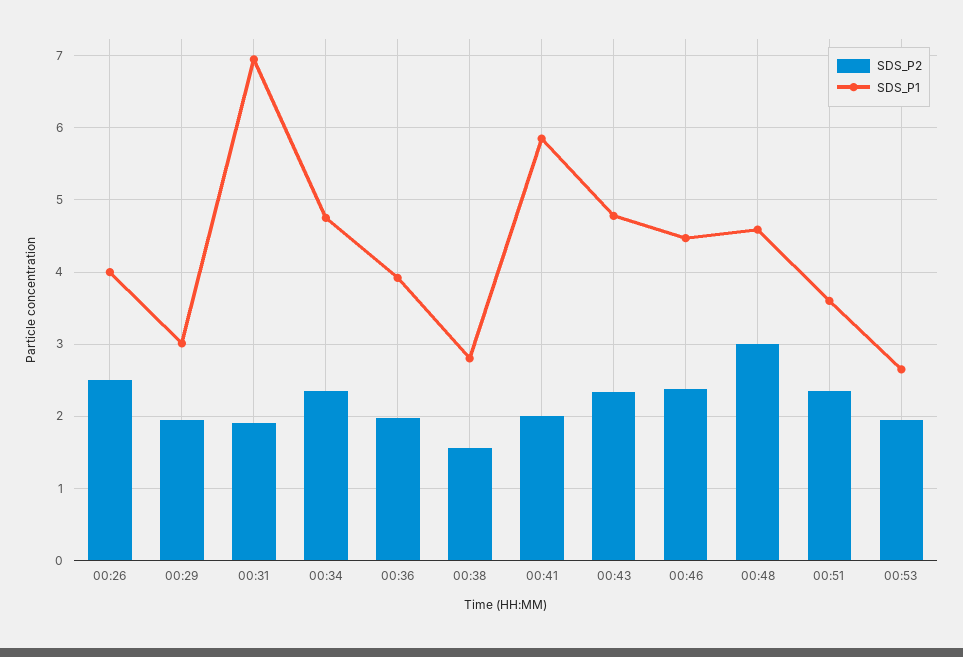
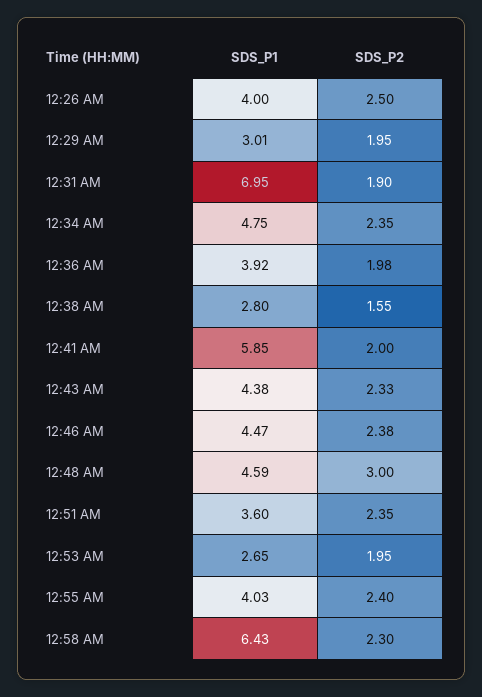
SDS_P1, 00:43: 4.8 -> 4.38
SDS_P1, 12:55 AM: none -> 4.03
SDS_P2, 12:55 AM: none -> 2.4
SDS_P1, 12:58 AM: none -> 6.43
SDS_P2, 12:58 AM: none -> 2.3

